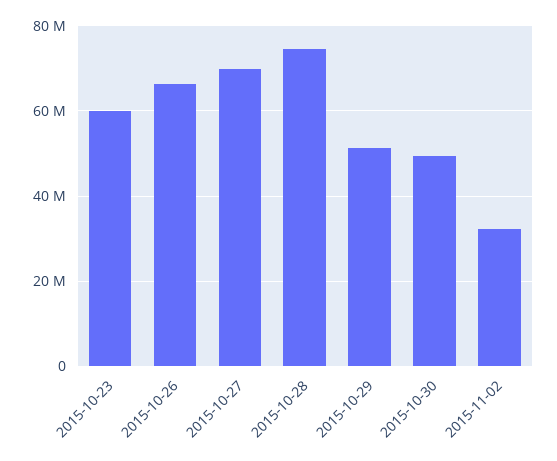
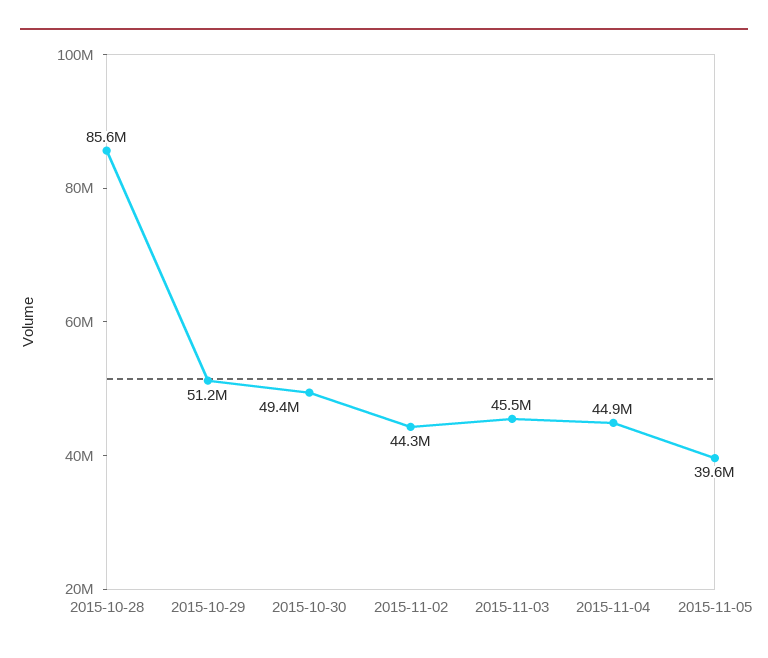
2015-10-23: 60000000 -> none
2015-10-26: 66000000 -> none
2015-10-27: 70000000 -> none
2015-10-28: 74000000 -> 85600000
2015-11-02: 32000000 -> 44300000
2015-11-03: none -> 45500000
2015-11-04: none -> 44900000
2015-11-05: none -> 39600000

